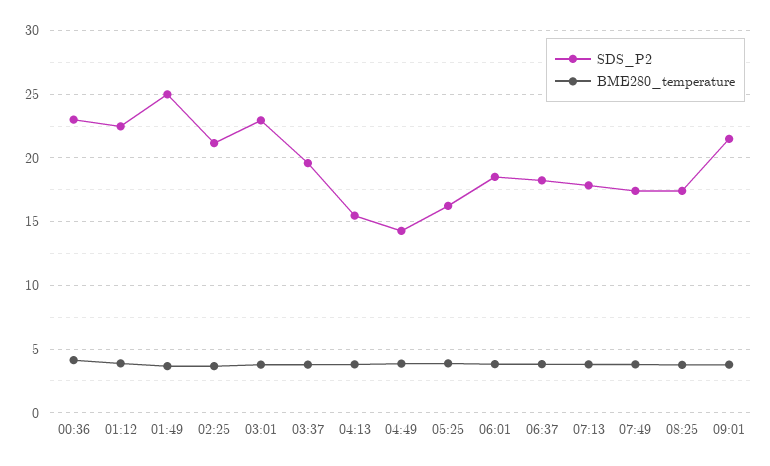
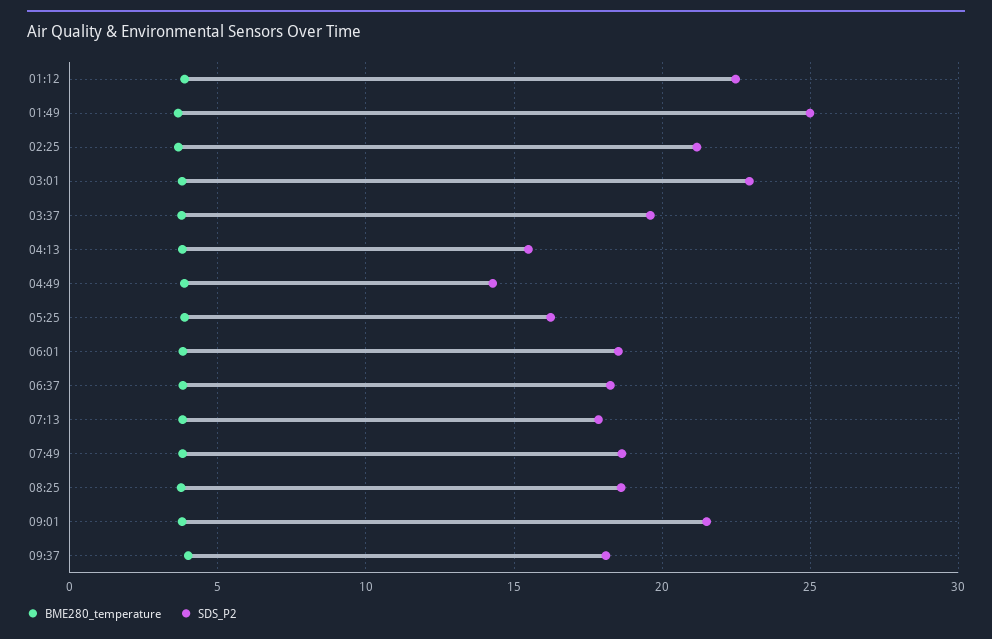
SDS_P2, 00:36: 23 -> none
BME280_temperature, 00:36: 4 -> none
SDS_P2, 07:49: 17.5 -> 18.5
SDS_P2, 08:25: 17.5 -> 18.5
BME280_temperature, 09:37: none -> 4
SDS_P2, 09:37: none -> 18

